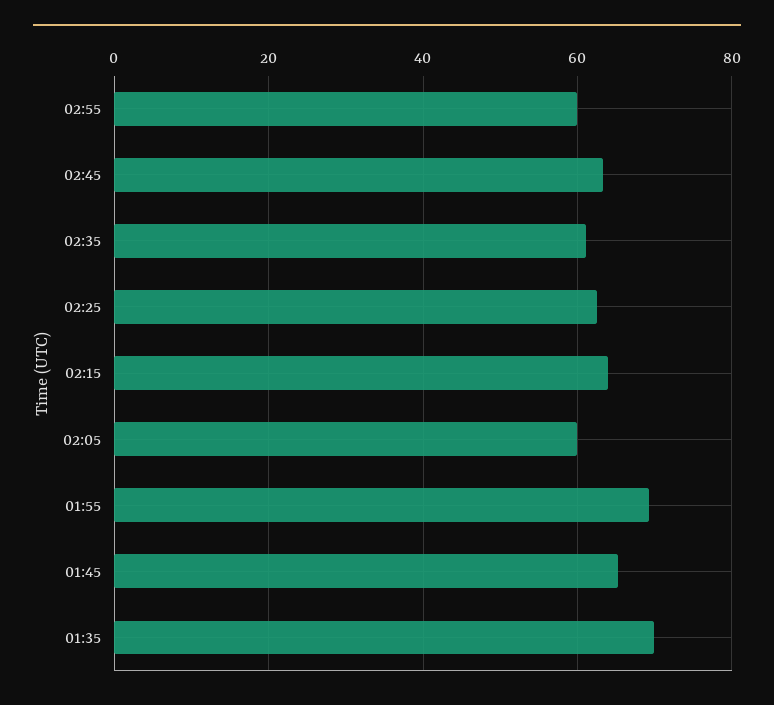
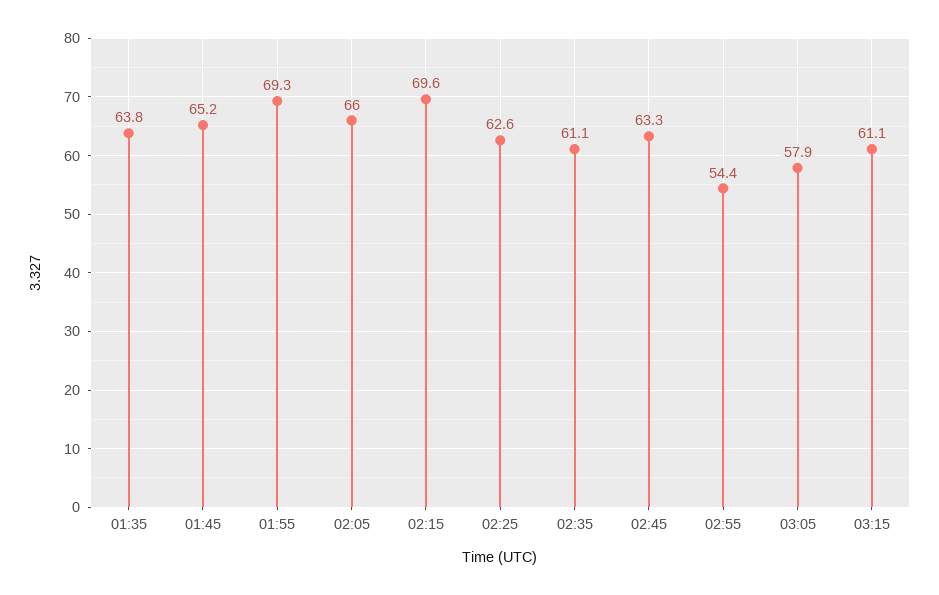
02:55: 60 -> 54.4
02:15: 64 -> 69.6
02:05: 60 -> 66
01:35: 70 -> 63.8
03:05: none -> 57.9
03:15: none -> 61.1

